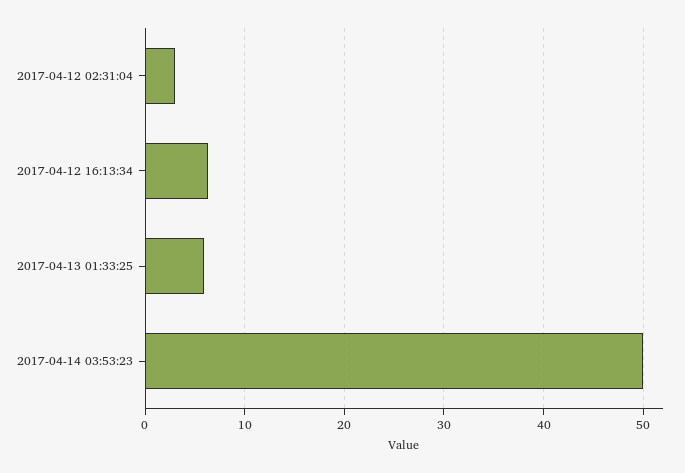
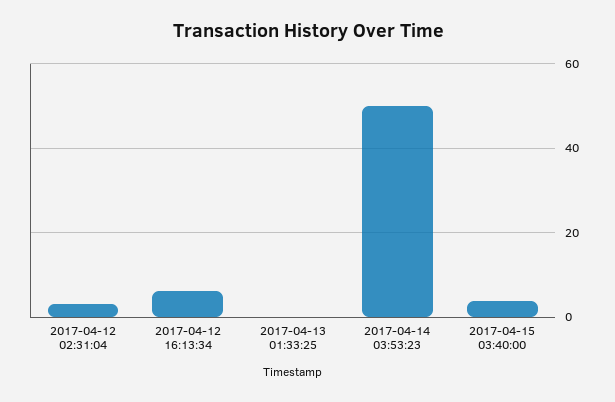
2017-04-13 01:33:25: 6 -> 0
2017-04-15 03:40:00: none -> 4

